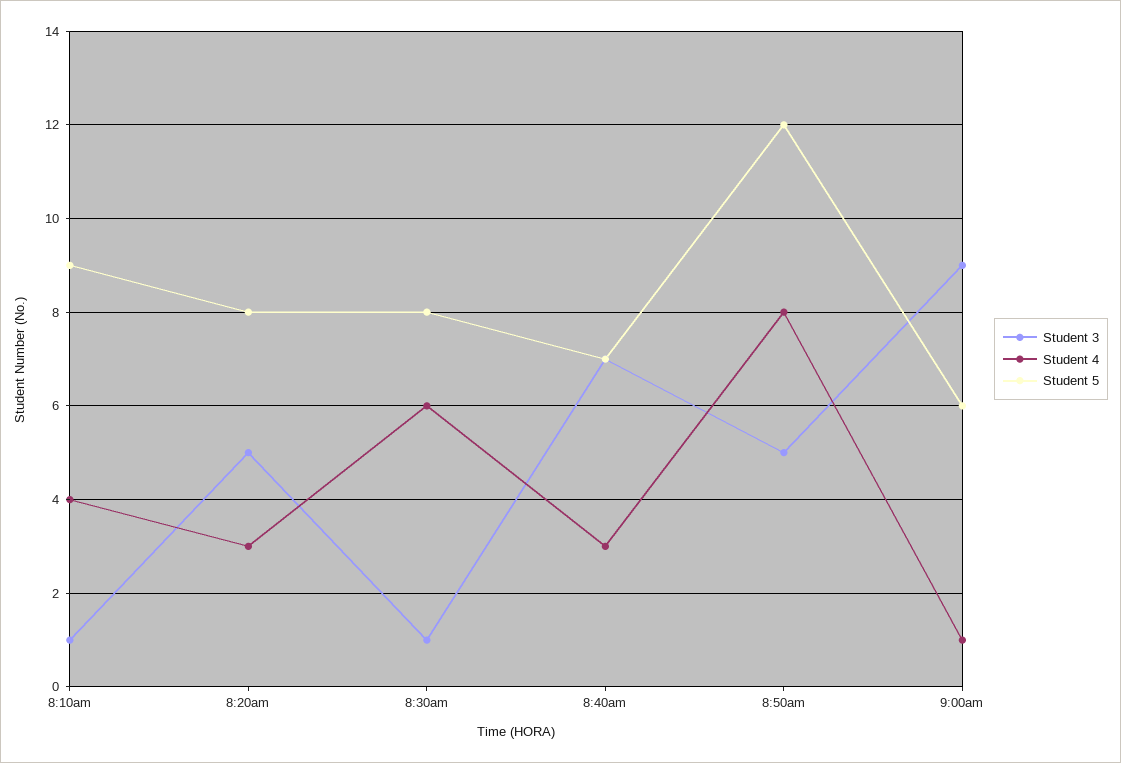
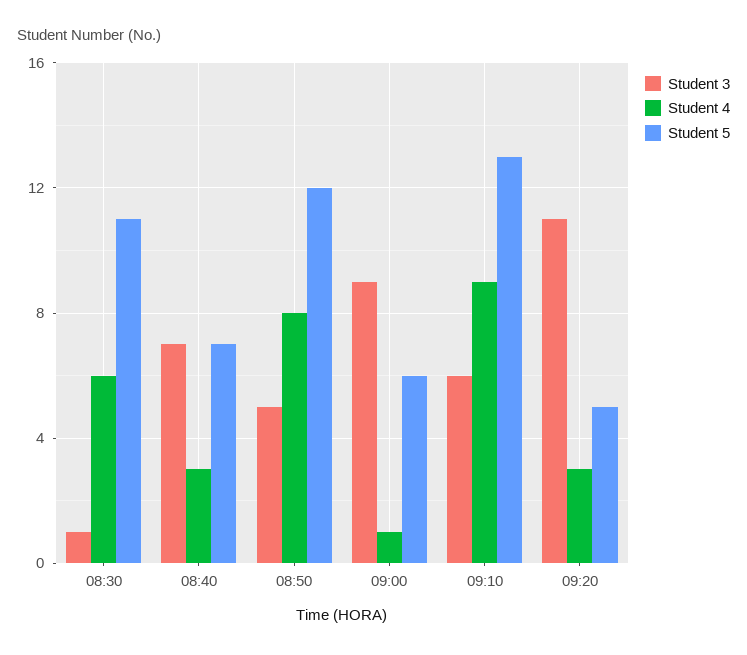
Student 3, 8:10am: 1 -> none
Student 4, 8:10am: 4 -> none
Student 5, 8:10am: 9 -> none
Student 3, 8:20am: 5 -> none
Student 4, 8:20am: 3 -> none
Student 5, 8:20am: 8 -> none
Student 5, 8:30am: 8 -> 11
Student 3, 09:10: none -> 6
Student 4, 09:10: none -> 9
Student 5, 09:10: none -> 13
Student 3, 09:20: none -> 11
Student 4, 09:20: none -> 3
Student 5, 09:20: none -> 5

